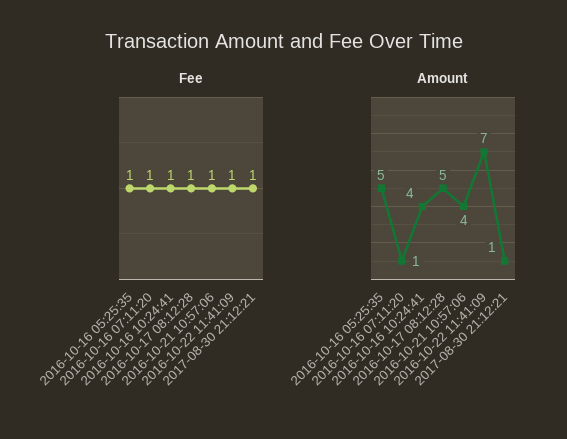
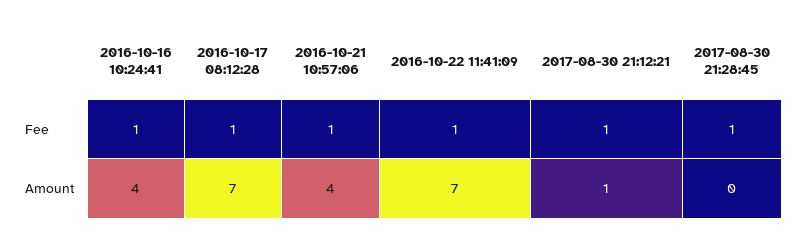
Fee, 2016-10-16 05:25:35: 1 -> none
Fee, 2016-10-16 07:11:20: 1 -> none
Amount, 2016-10-16 05:25:35: 5 -> none
Amount, 2016-10-16 07:11:20: 1 -> none
Amount, 2016-10-17 08:12:28: 5 -> 7
Fee, 2017-08-30 21:28:45: none -> 1
Amount, 2017-08-30 21:28:45: none -> 0

